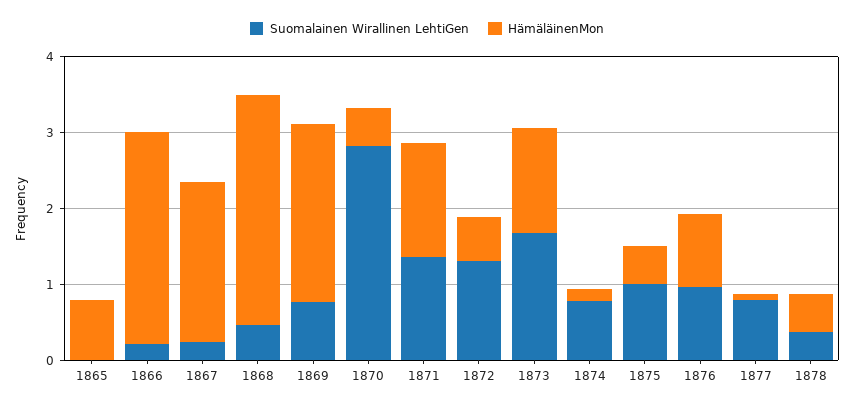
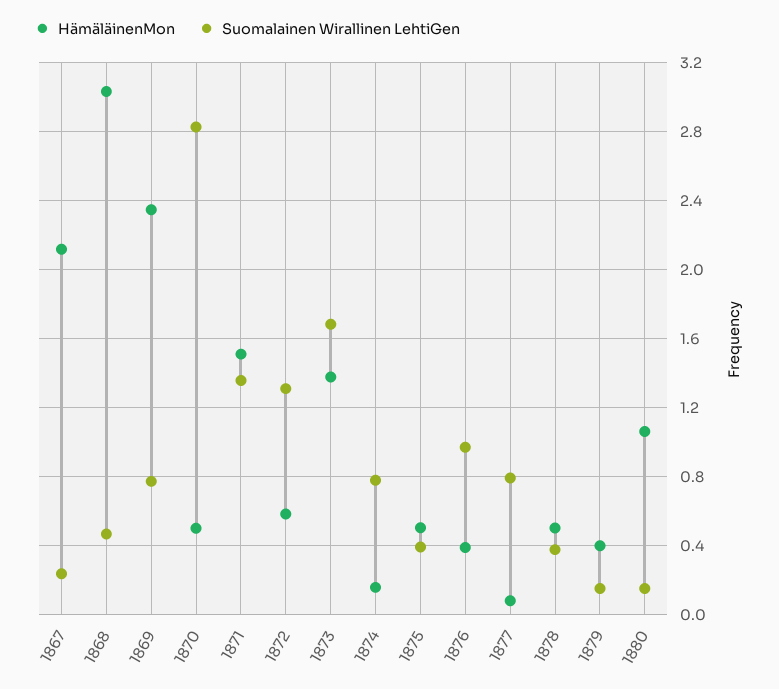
Suomalainen Wirallinen LehtiGen, 1865: 0 -> none
HämäläinenMon, 1865: 0.8 -> none
Suomalainen Wirallinen LehtiGen, 1866: 0.2 -> none
HämäläinenMon, 1866: 2.8 -> none
Suomalainen Wirallinen LehtiGen, 1875: 1 -> 0.4
HämäläinenMon, 1876: 1 -> 0.4
HämäläinenMon, 1879: none -> 0.4
Suomalainen Wirallinen LehtiGen, 1879: none -> 0.15
HämäläinenMon, 1880: none -> 1.05
Suomalainen Wirallinen LehtiGen, 1880: none -> 0.15

